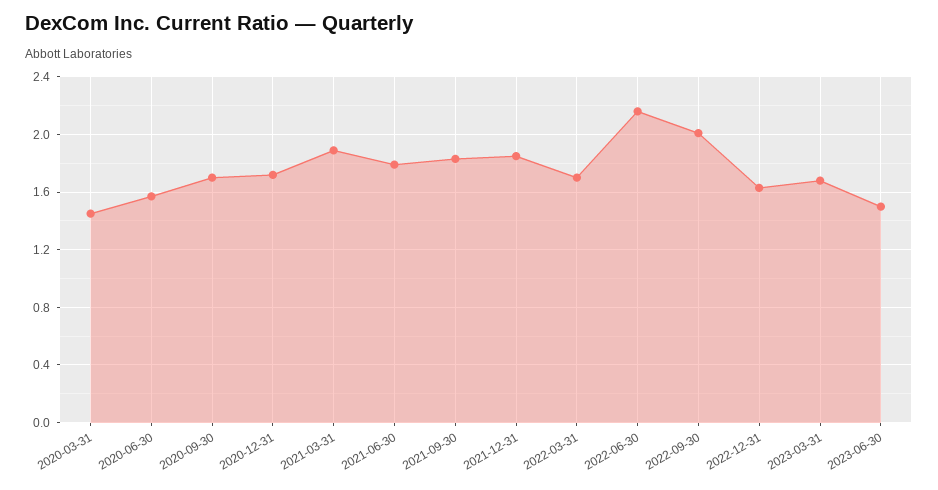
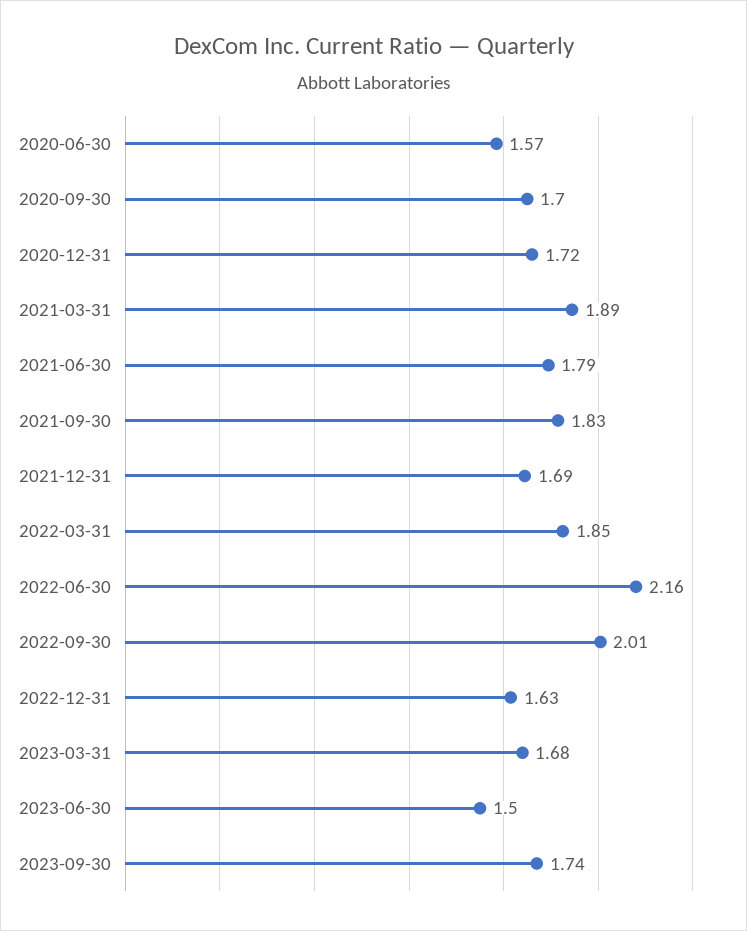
2020-03-31: 1.45 -> none
2021-12-31: 1.85 -> 1.69
2022-03-31: 1.7 -> 1.85
2023-09-30: none -> 1.74

